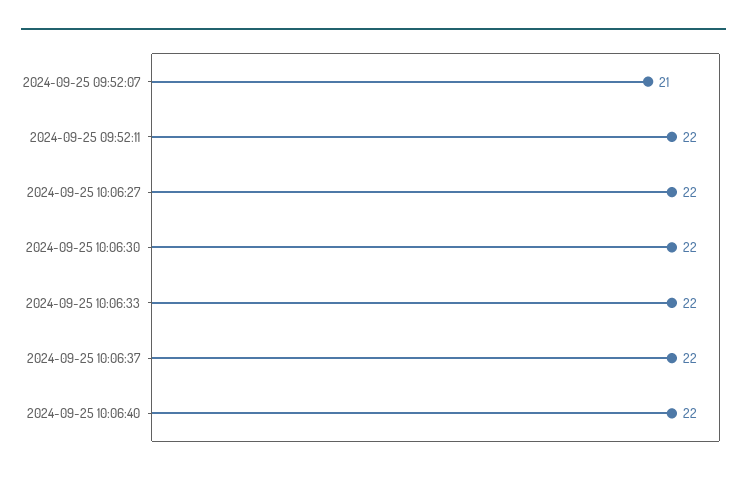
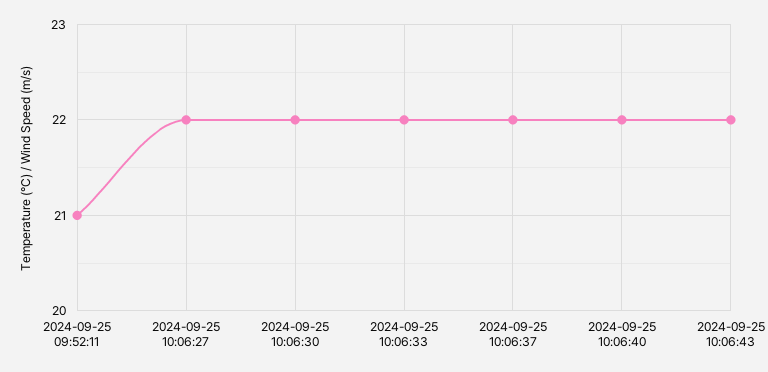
2024-09-25 09:52:07: 21 -> none
2024-09-25 09:52:11: 22 -> 21
2024-09-25 10:06:43: none -> 22

